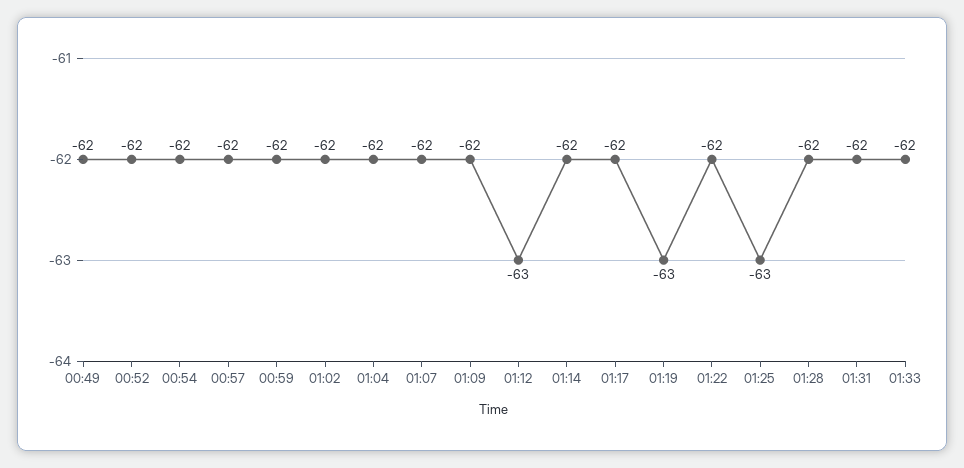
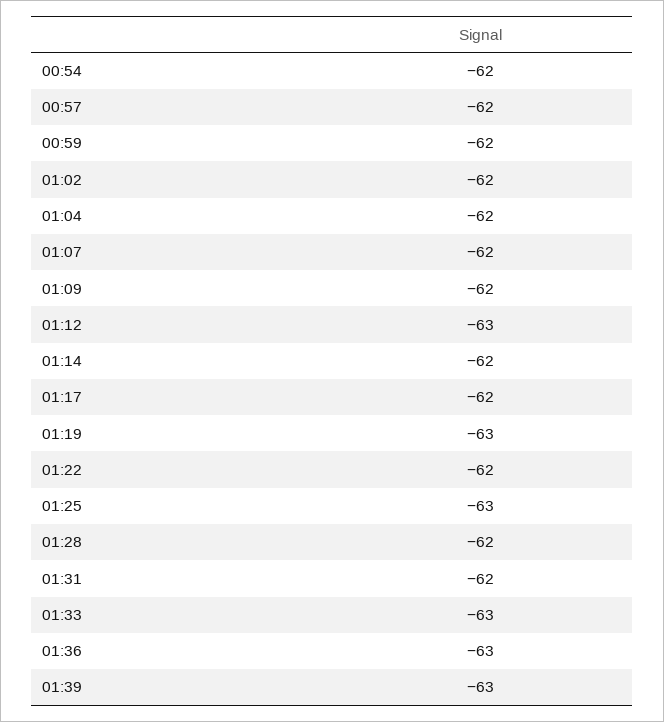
00:49: -62 -> none
00:52: -62 -> none
01:33: -62 -> -63
01:36: none -> -63
01:39: none -> -63

